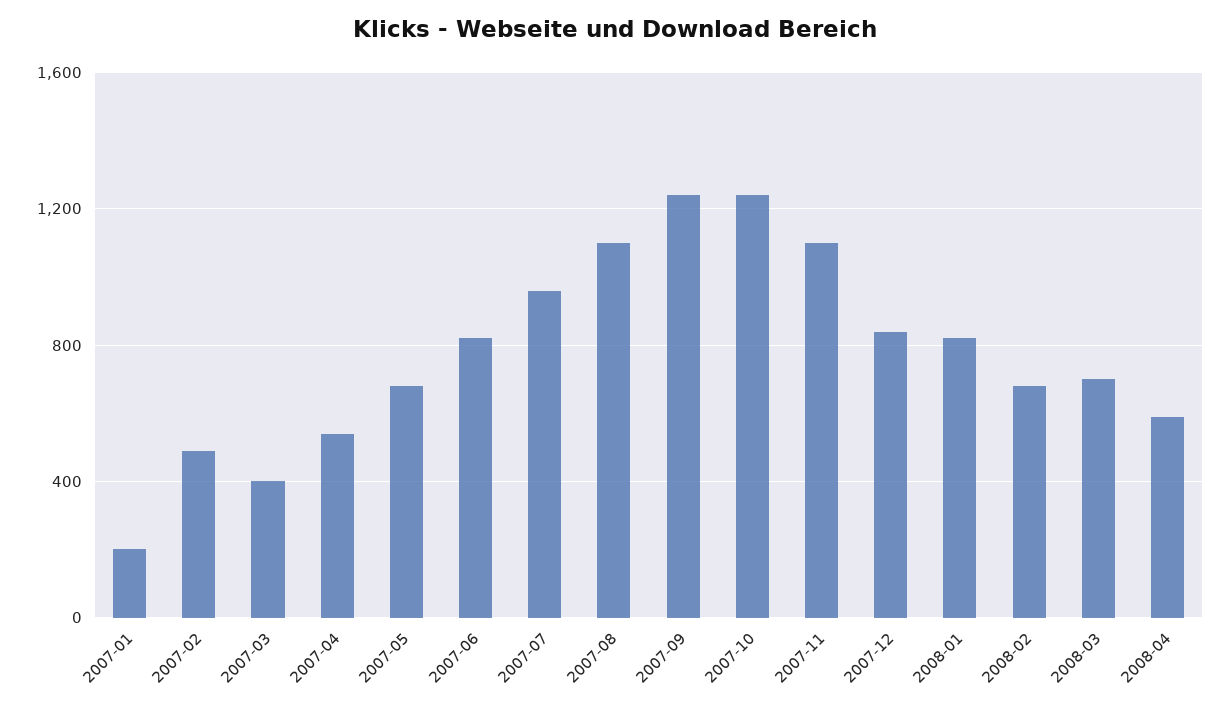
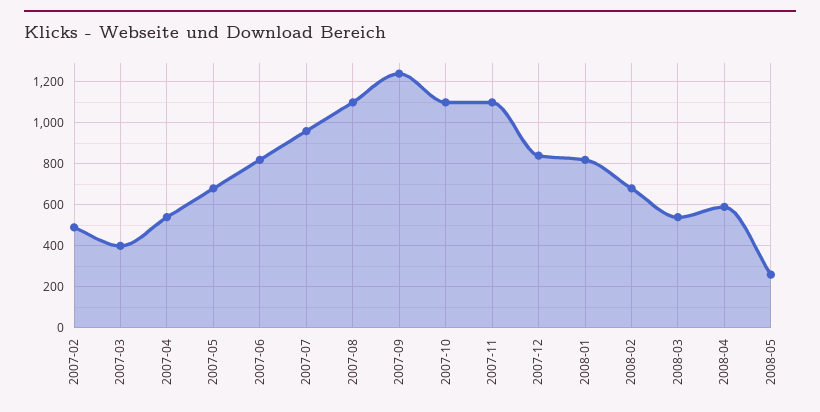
2007-01: 200 -> none
2007-10: 1250 -> 1100
2008-03: 700 -> 550
2008-05: none -> 250

